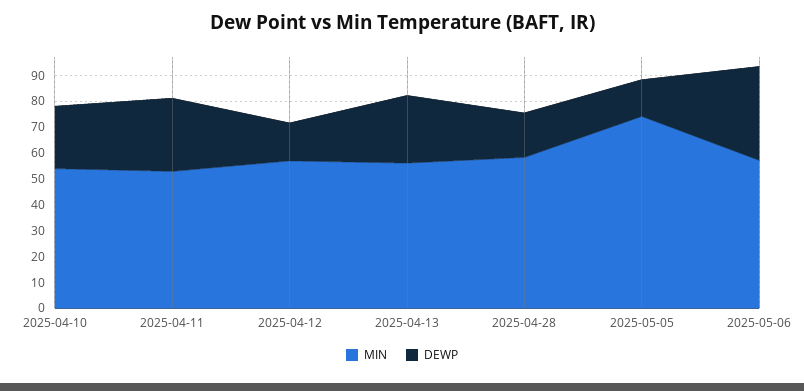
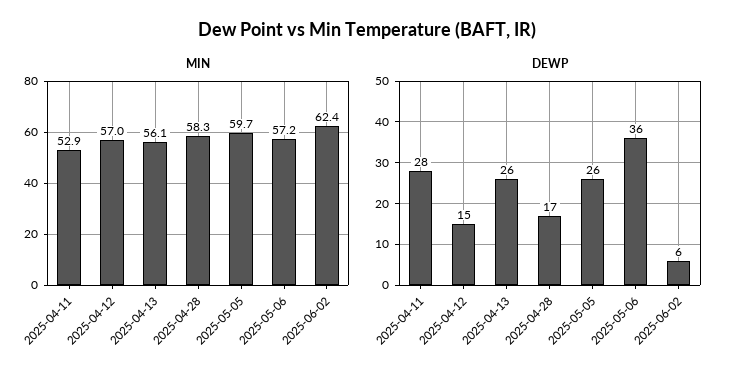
MIN, 2025-04-10: 55 -> none
DEWP, 2025-04-10: 25 -> none
MIN, 2025-05-05: 75 -> 59.7
DEWP, 2025-05-05: 15 -> 26
MIN, 2025-06-02: none -> 62.4
DEWP, 2025-06-02: none -> 6

